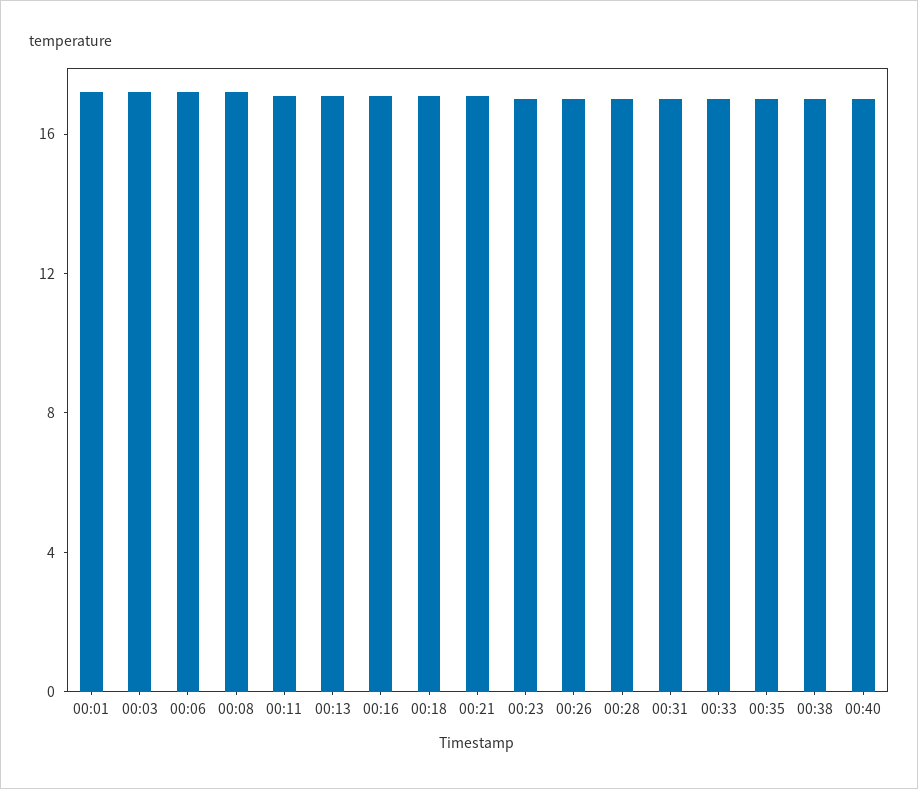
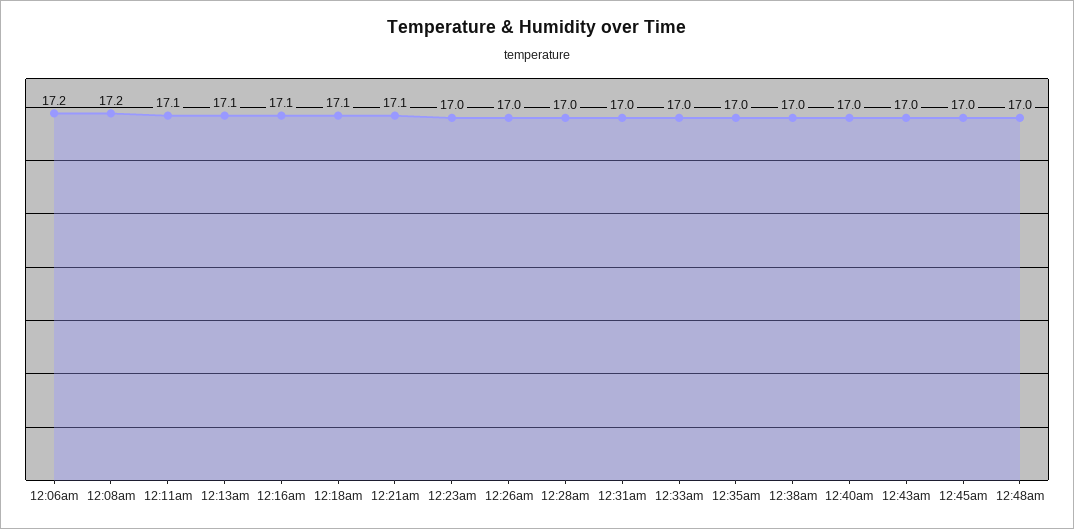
00:01: 17 -> none
00:03: 17 -> none
12:43am: none -> 17
12:45am: none -> 17
12:48am: none -> 17

